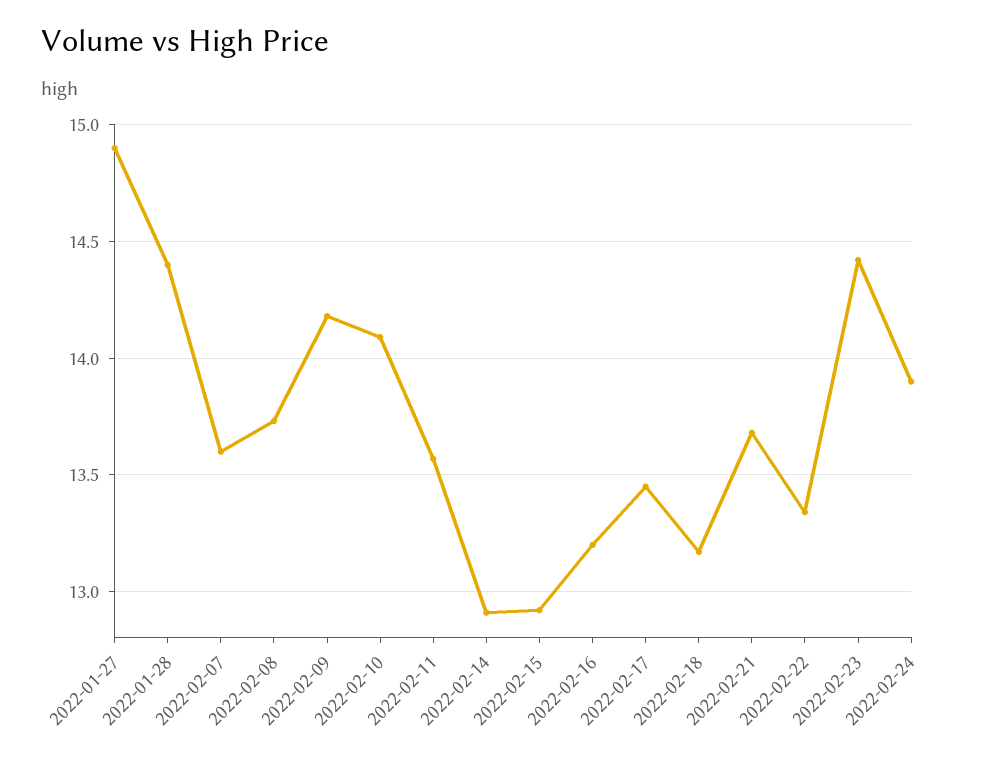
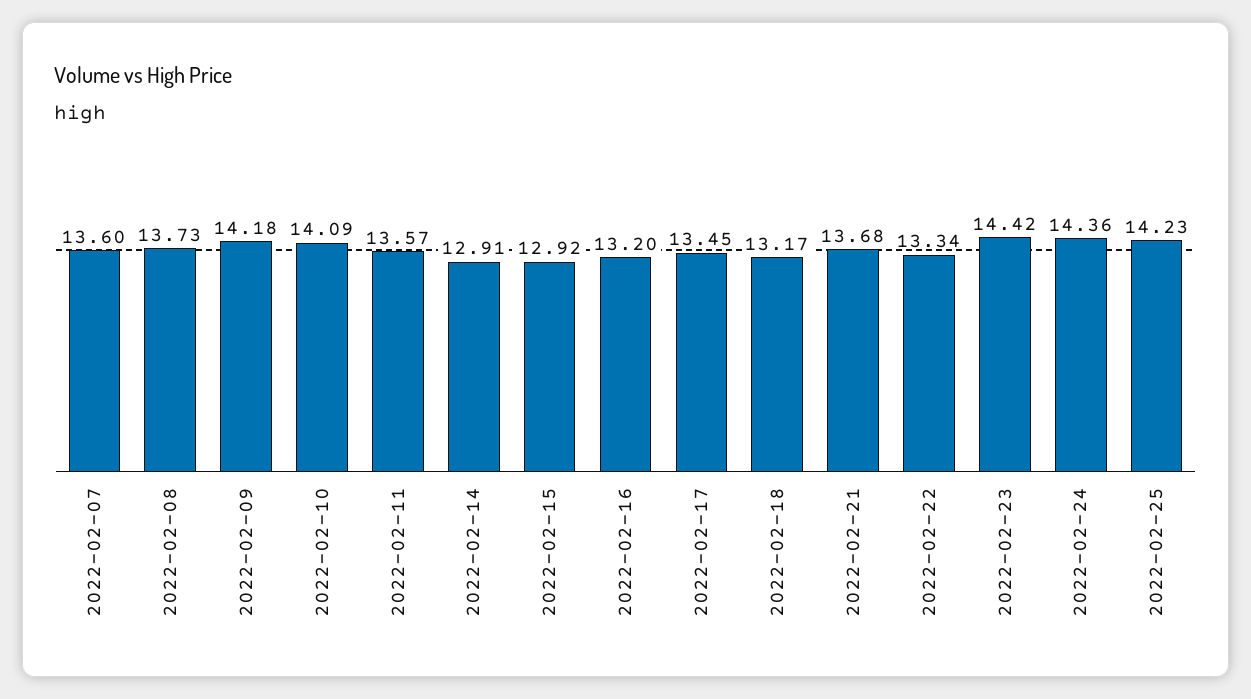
2022-01-27: 14.9 -> none
2022-01-28: 14.4 -> none
2022-02-24: 13.9 -> 14.36
2022-02-25: none -> 14.23

